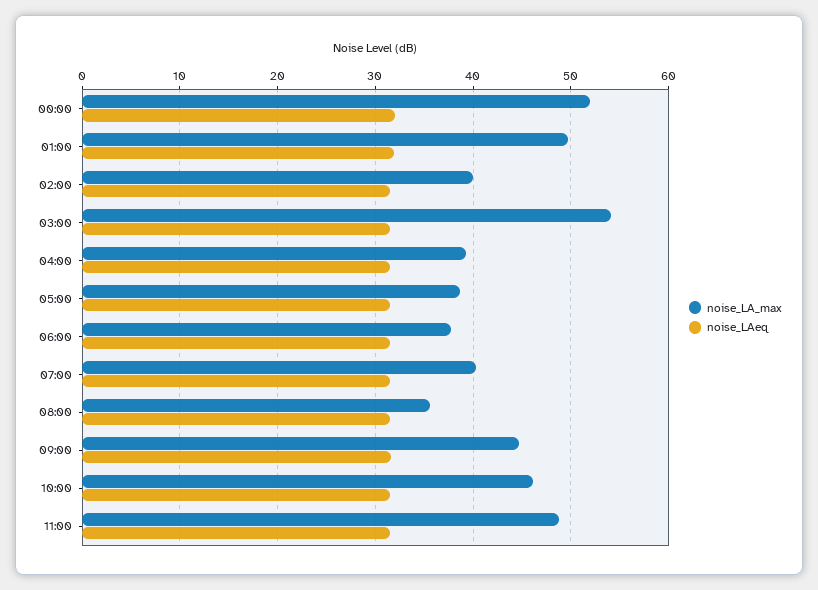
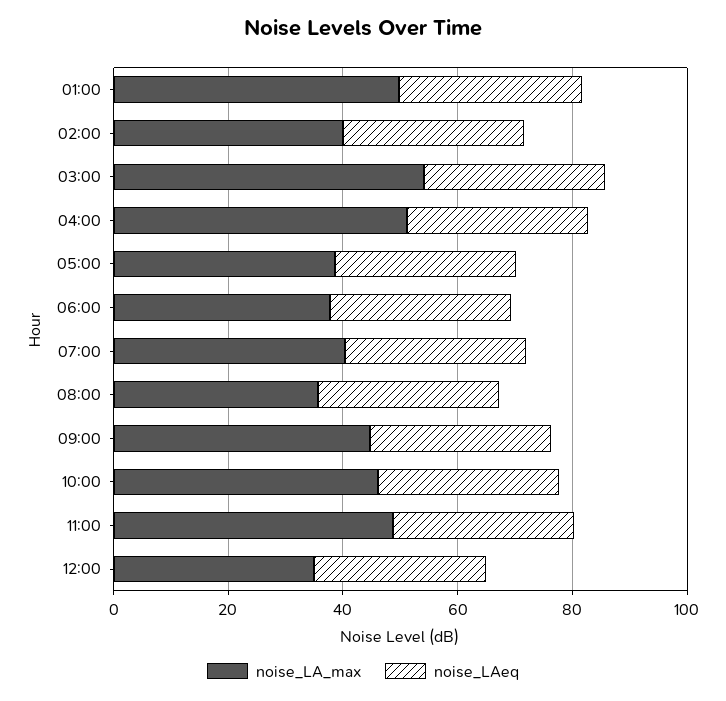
noise_LA_max, 00:00: 52 -> none
noise_LAeq, 00:00: 32 -> none
noise_LA_max, 04:00: 39 -> 50
noise_LA_max, 12:00: none -> 35
noise_LAeq, 12:00: none -> 30

